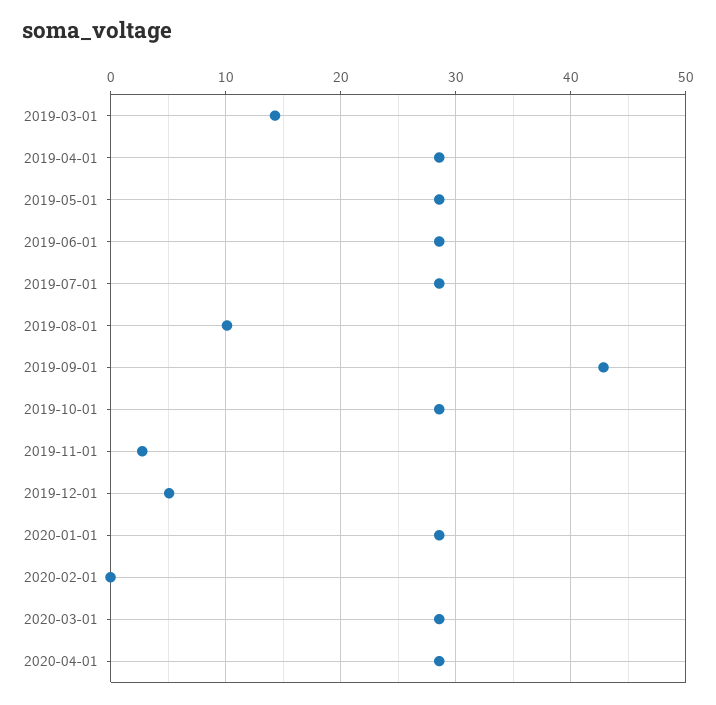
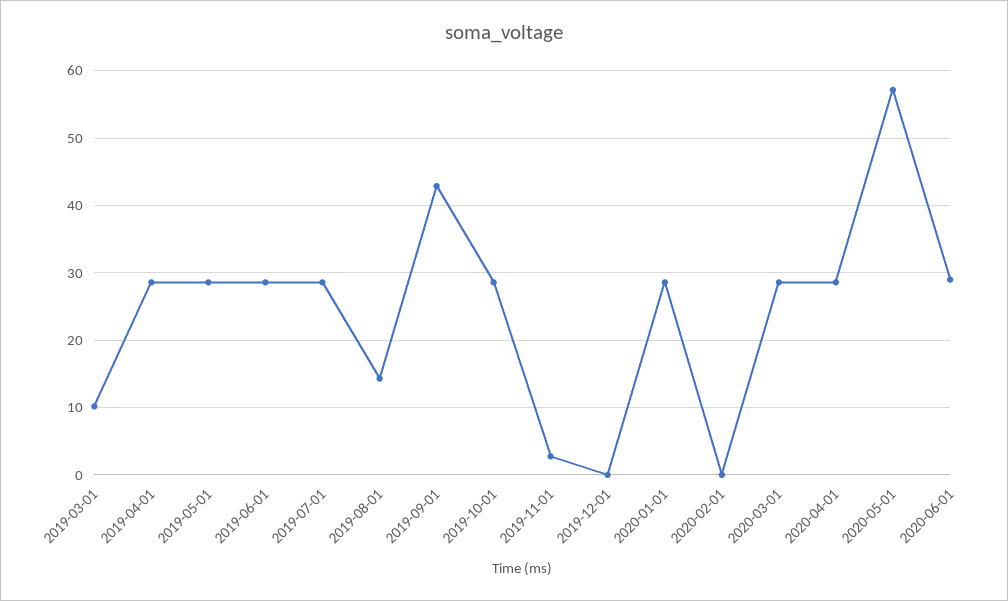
2019-03-01: 14 -> 10
2019-08-01: 10 -> 14
2019-12-01: 5 -> 0
2020-05-01: none -> 57
2020-06-01: none -> 29

